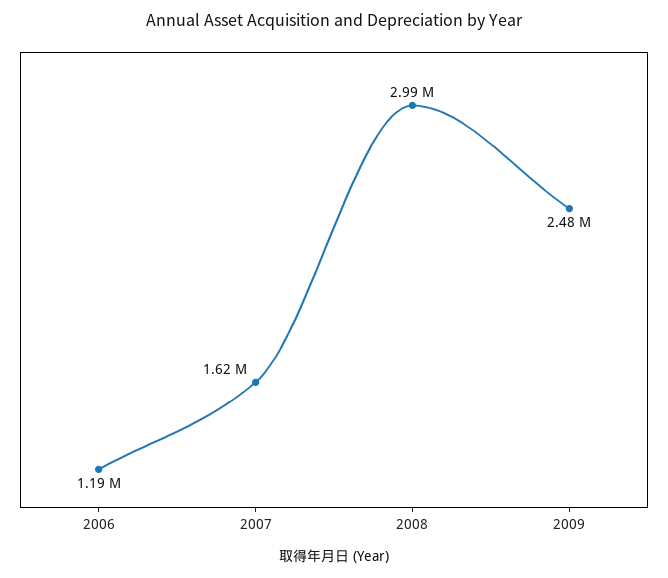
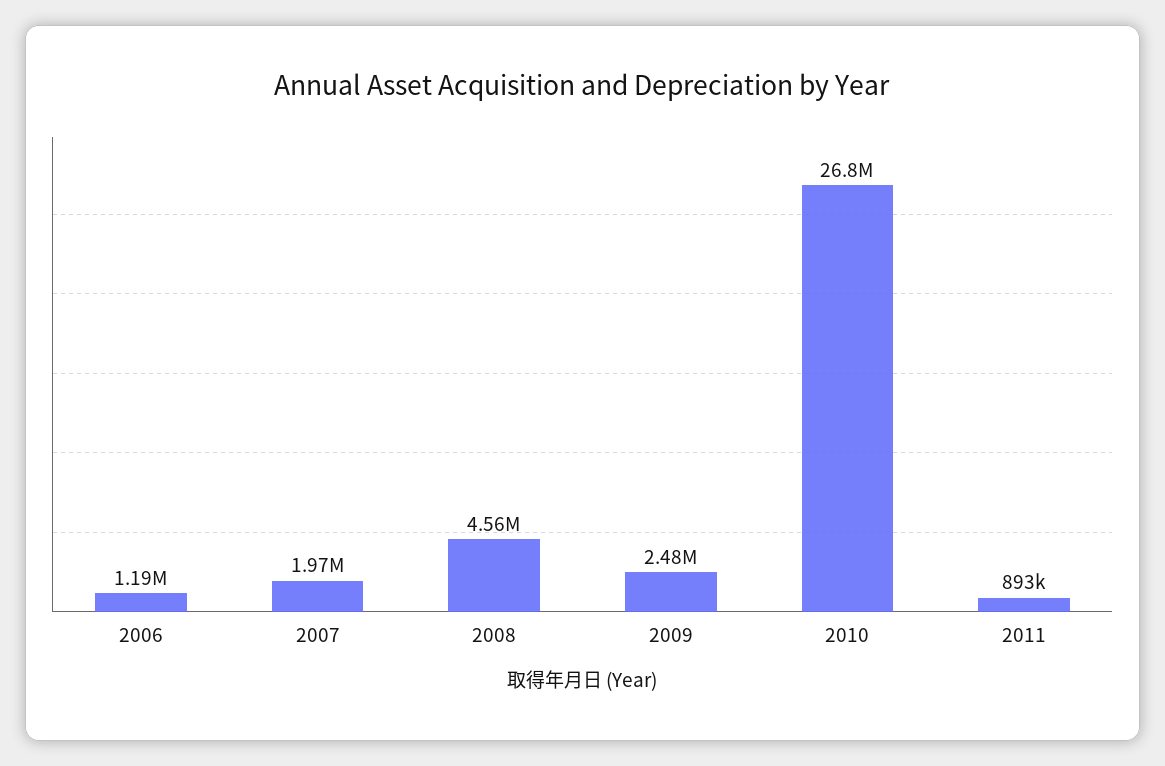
2007: 1620000 -> 1970000
2008: 2990000 -> 4560000
2010: none -> 26800000
2011: none -> 893000

